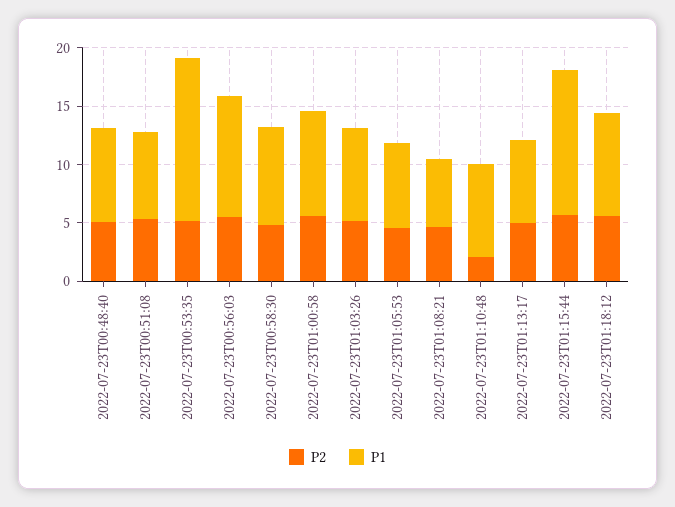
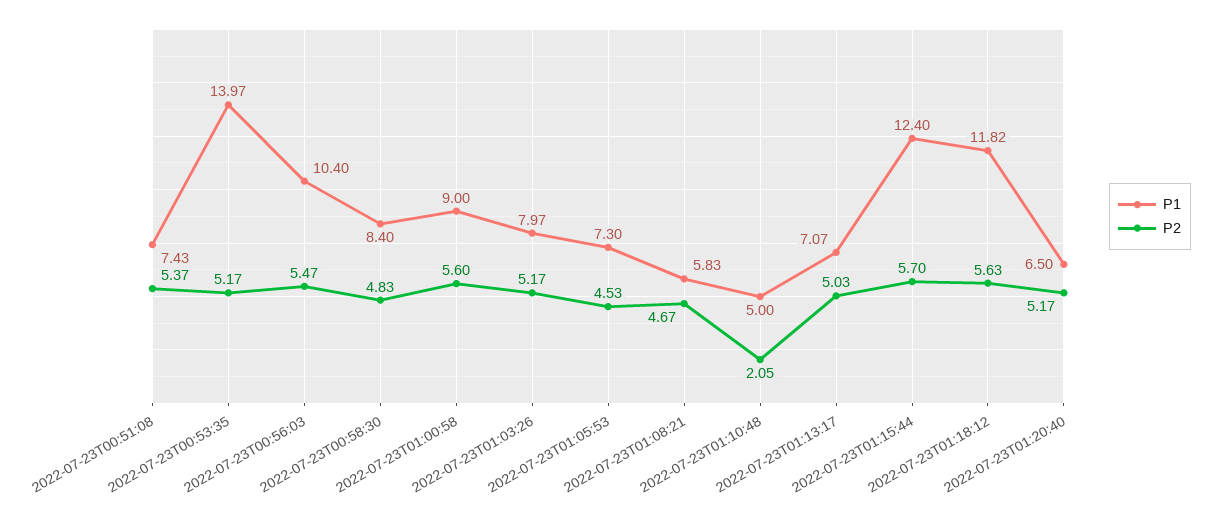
P2, 2022-07-23T00:48:40: 5 -> none
P1, 2022-07-23T00:48:40: 8 -> none
P1, 2022-07-23T01:10:48: 8 -> 5
P1, 2022-07-23T01:18:12: 9 -> 11.82
P1, 2022-07-23T01:20:40: none -> 6.5
P2, 2022-07-23T01:20:40: none -> 5.17

